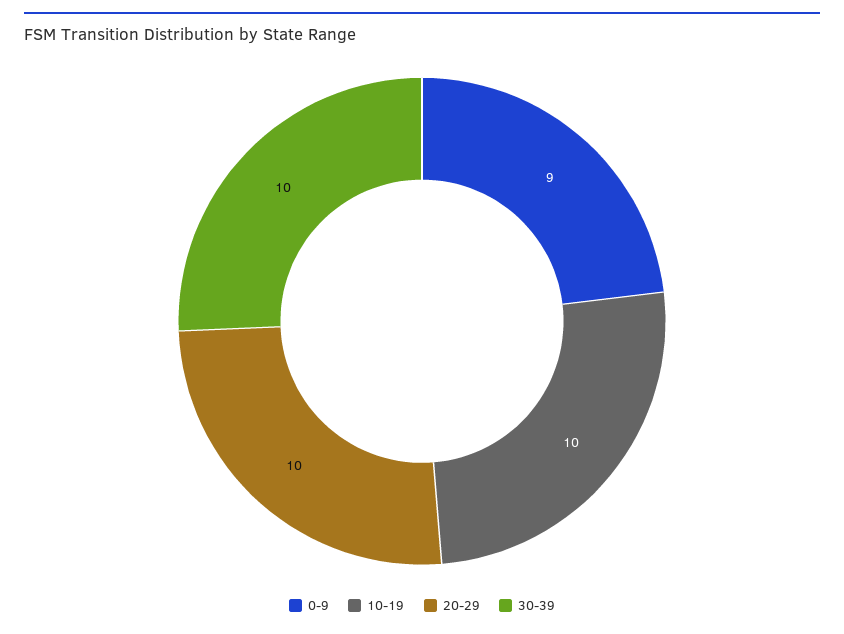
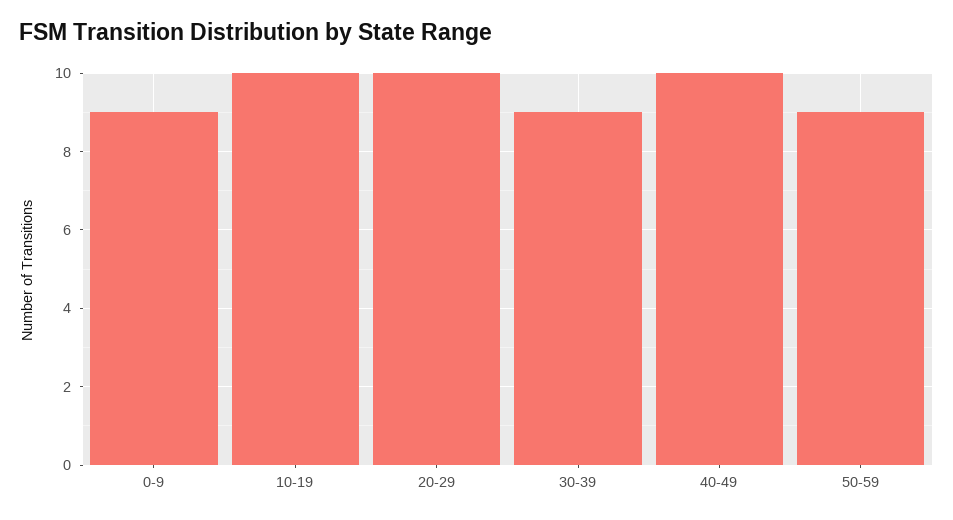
30-39: 10 -> 9
40-49: none -> 10
50-59: none -> 9

